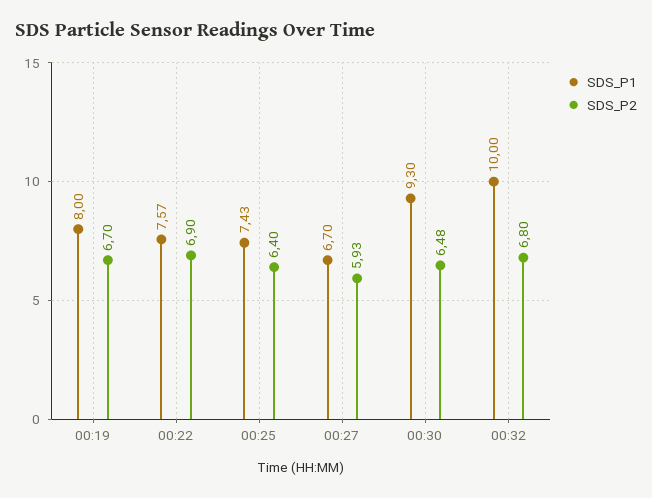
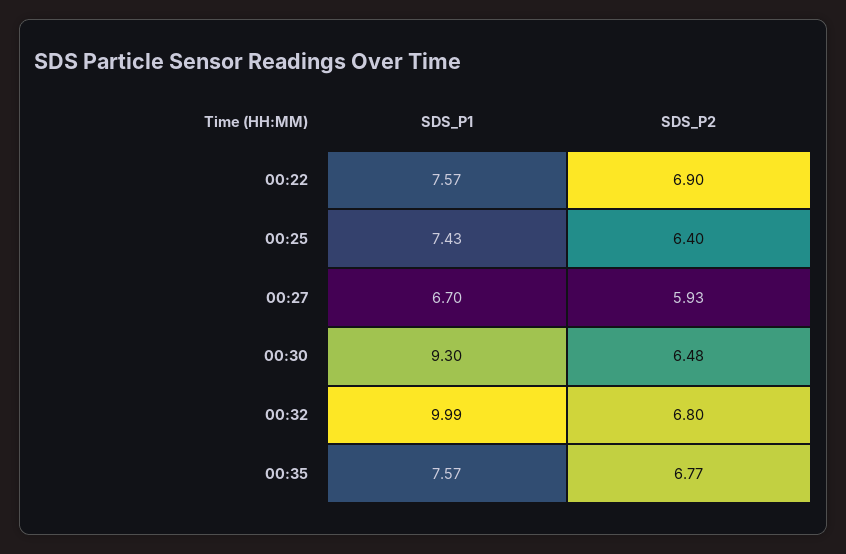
SDS_P1, 00:19: 8 -> none
SDS_P2, 00:19: 6.7 -> none
SDS_P1, 00:32: 10 -> 9.99
SDS_P1, 00:35: none -> 7.57
SDS_P2, 00:35: none -> 6.77

